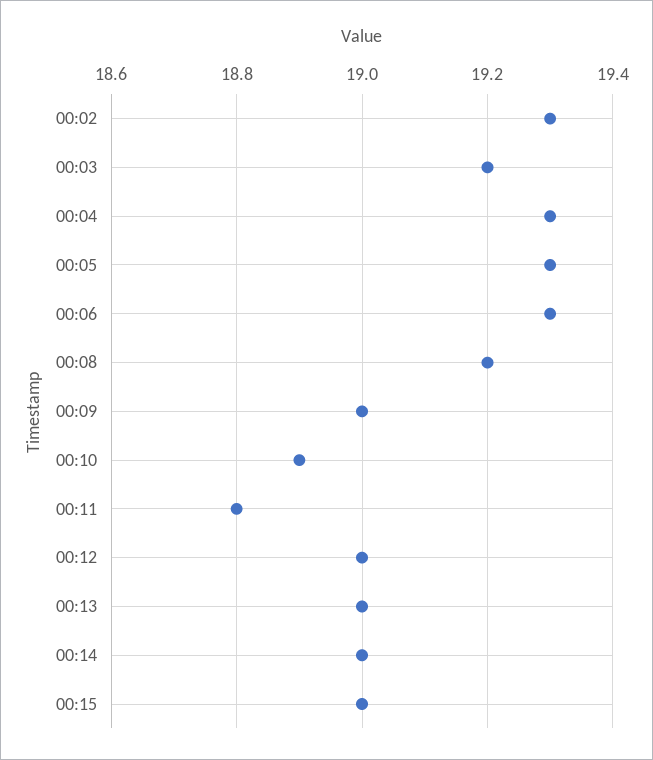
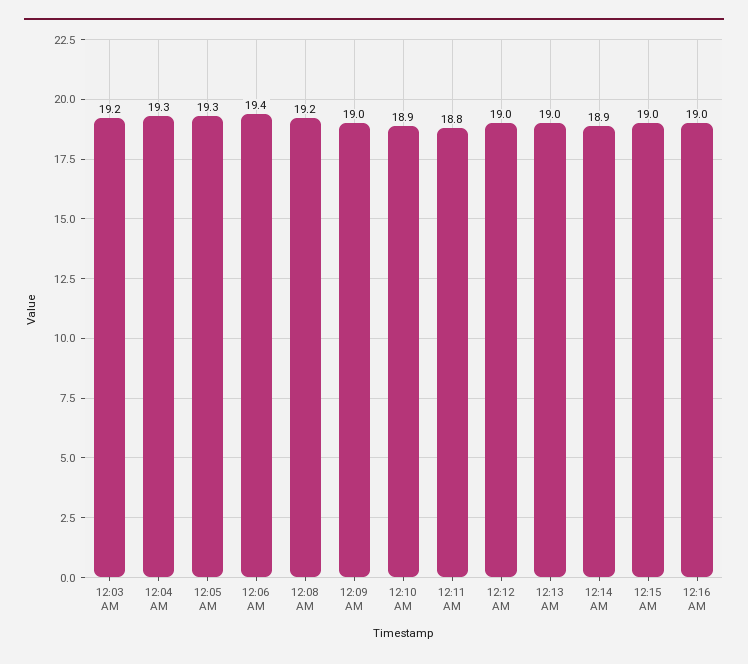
00:02: 19.3 -> none
00:06: 19.3 -> 19.4
00:14: 19 -> 18.9
12:16 AM: none -> 19

